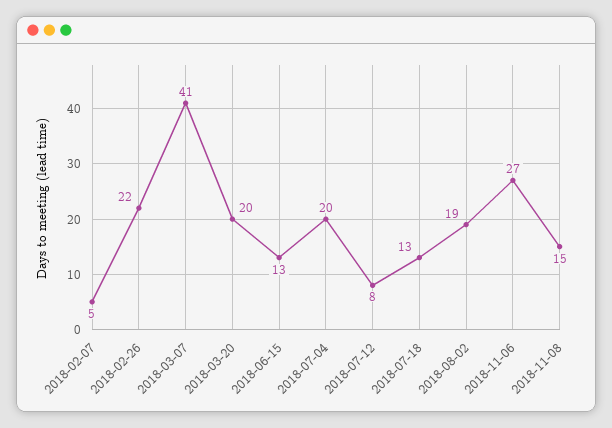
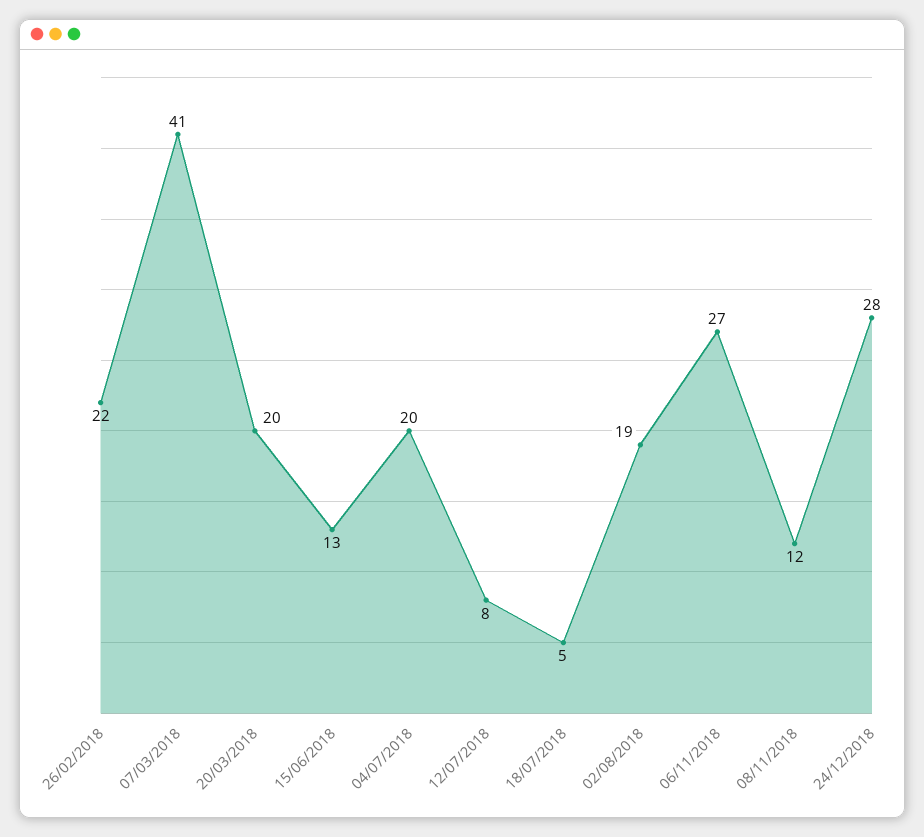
2018-02-07: 5 -> none
2018-07-18: 13 -> 5
2018-11-08: 15 -> 12
24/12/2018: none -> 28

